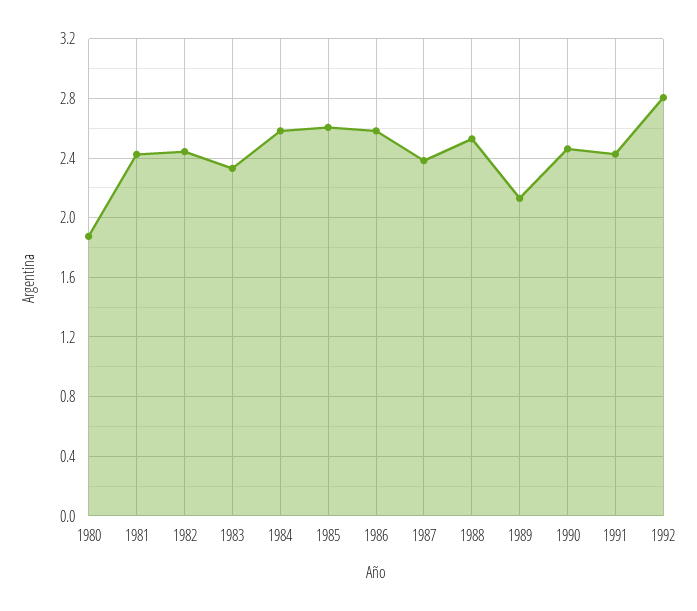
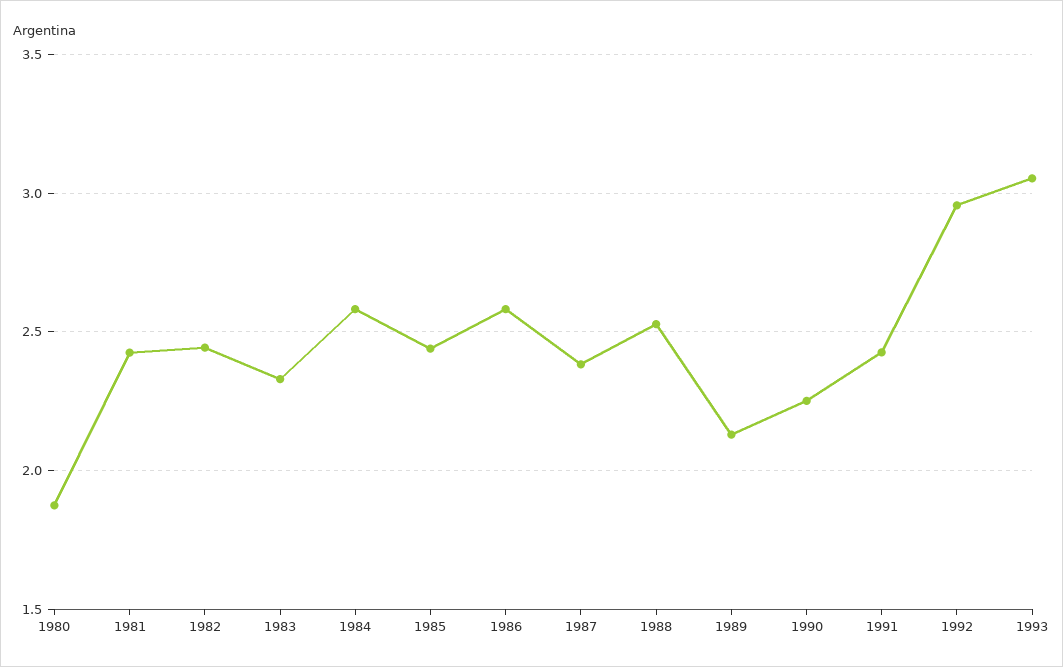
1985: 2.6 -> 2.45
1990: 2.45 -> 2.25
1992: 2.8 -> 2.95
1993: none -> 3.05

